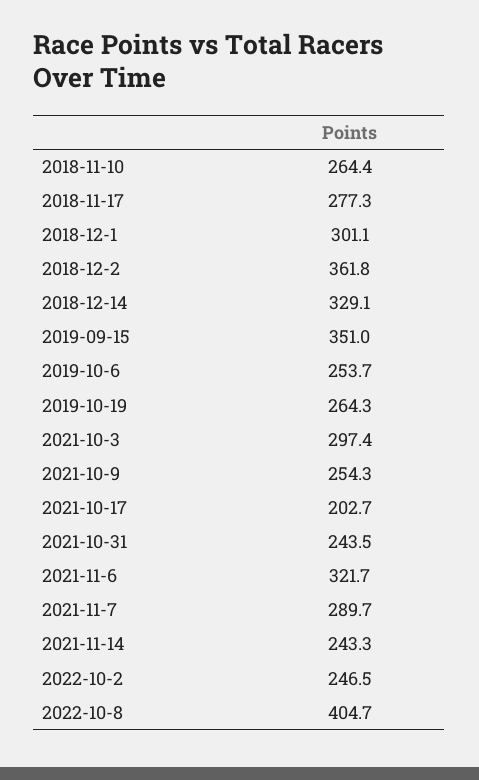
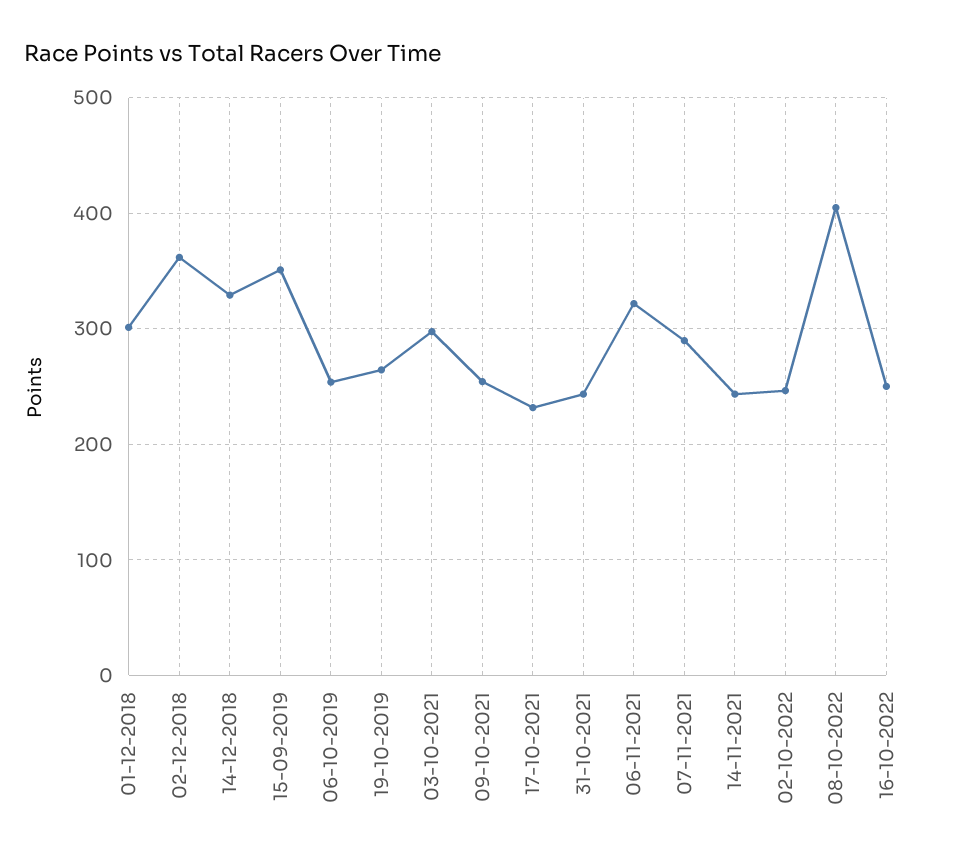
2018-11-10: 264.4 -> none
2018-11-17: 277.3 -> none
2021-10-17: 202.7 -> 230
16-10-2022: none -> 250

